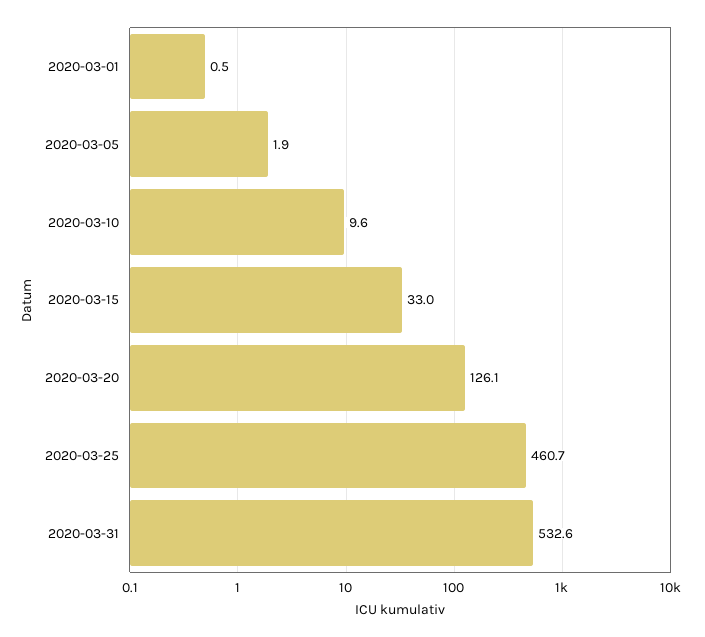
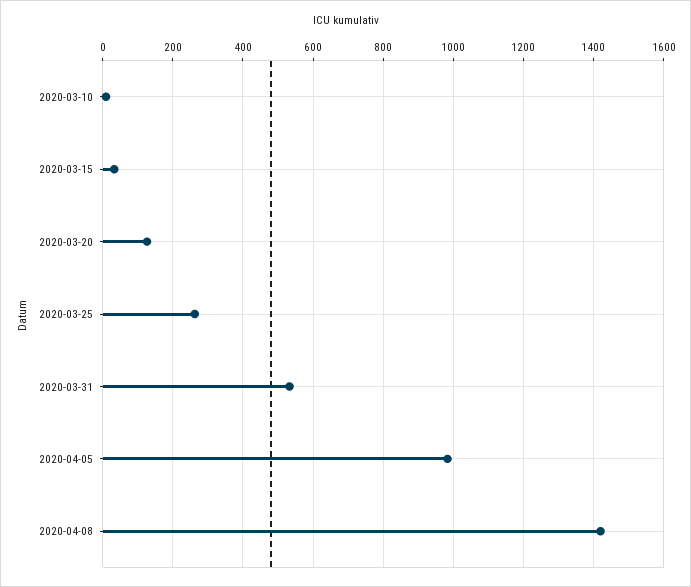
2020-03-01: 0.5 -> none
2020-03-05: 1.9 -> none
2020-03-25: 460.7 -> 260
2020-04-05: none -> 980
2020-04-08: none -> 1420

